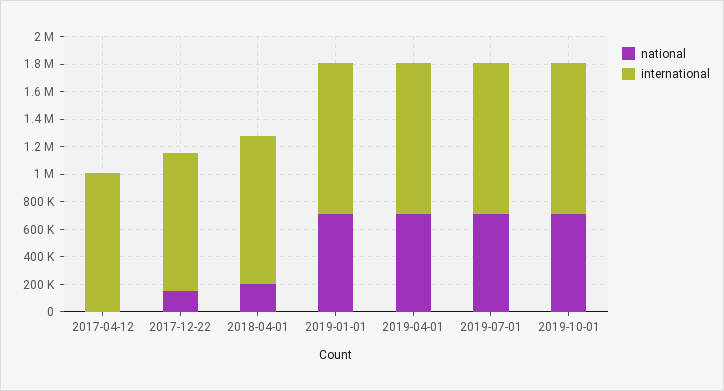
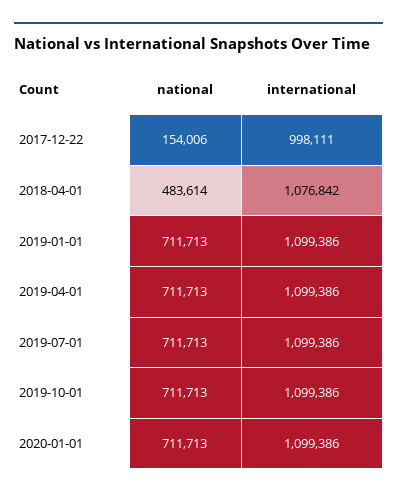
national, 2017-04-12: 0 -> none
international, 2017-04-12: 1000000 -> none
national, 2018-04-01: 200000 -> 483614
national, 2020-01-01: none -> 711713
international, 2020-01-01: none -> 1099386

